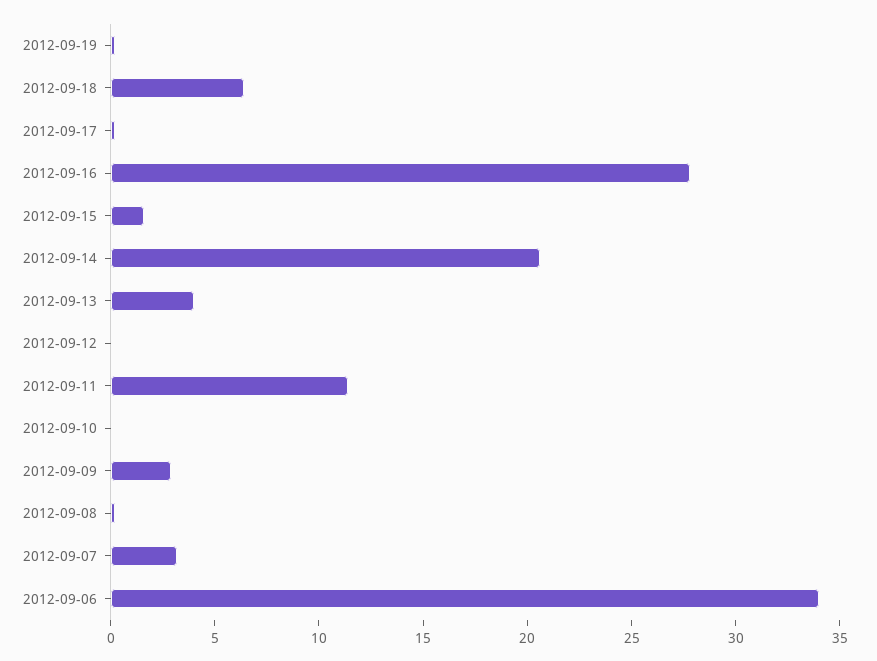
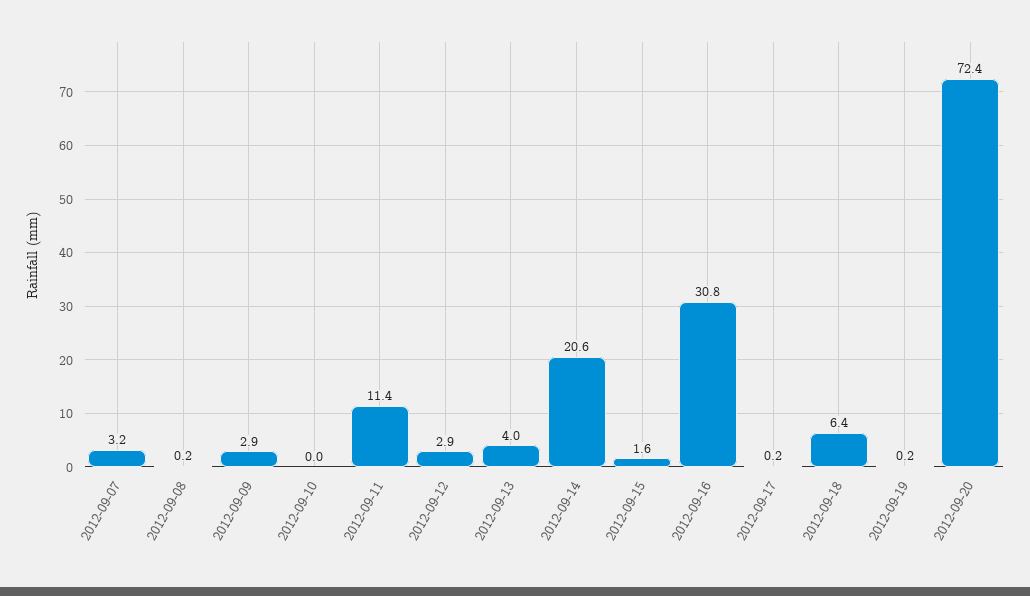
2012-09-16: 28 -> 30.8
2012-09-12: 0 -> 2.9
2012-09-06: 34 -> none
2012-09-20: none -> 72.4

